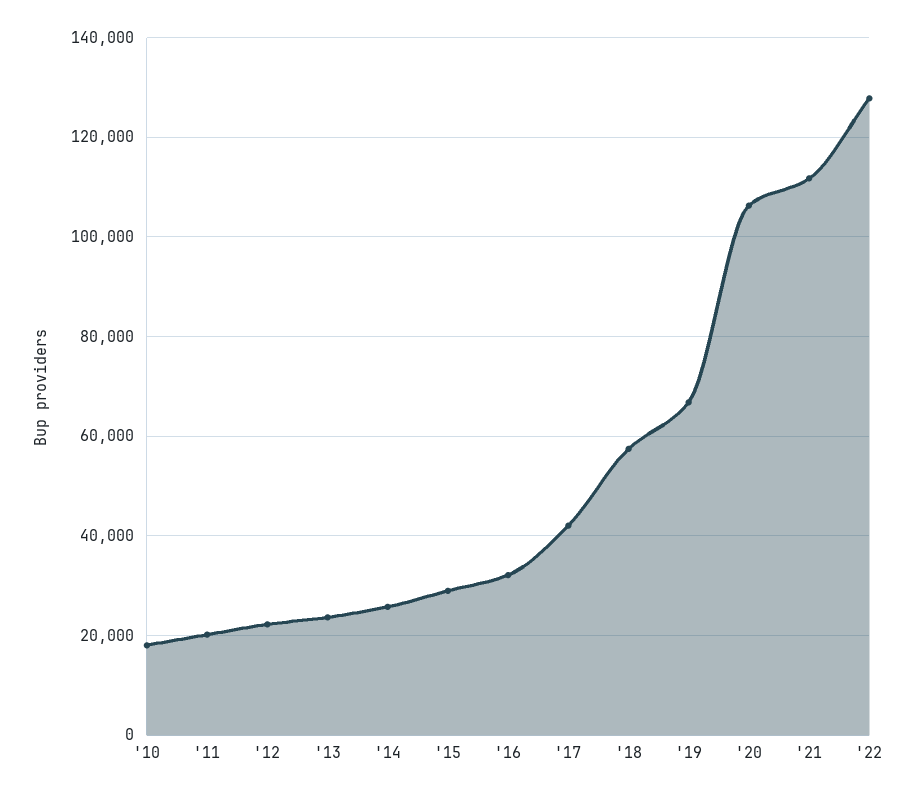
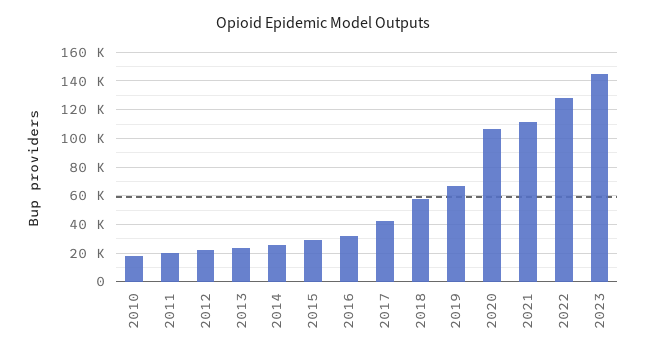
2023: none -> 145000

